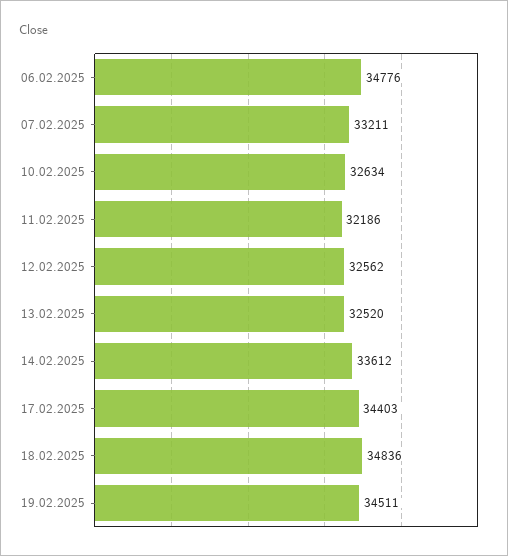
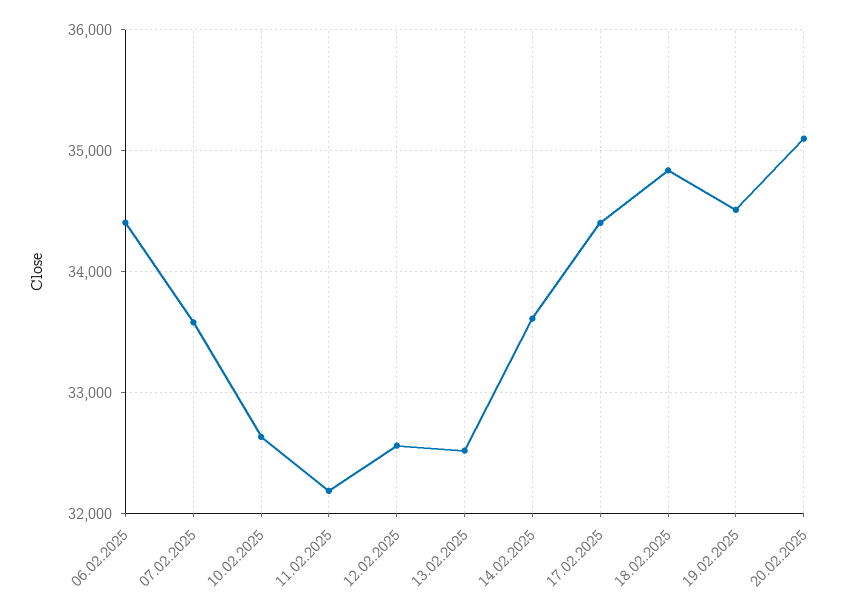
06.02.2025: 34776 -> 34400
07.02.2025: 33211 -> 33600
20.02.2025: none -> 35100

